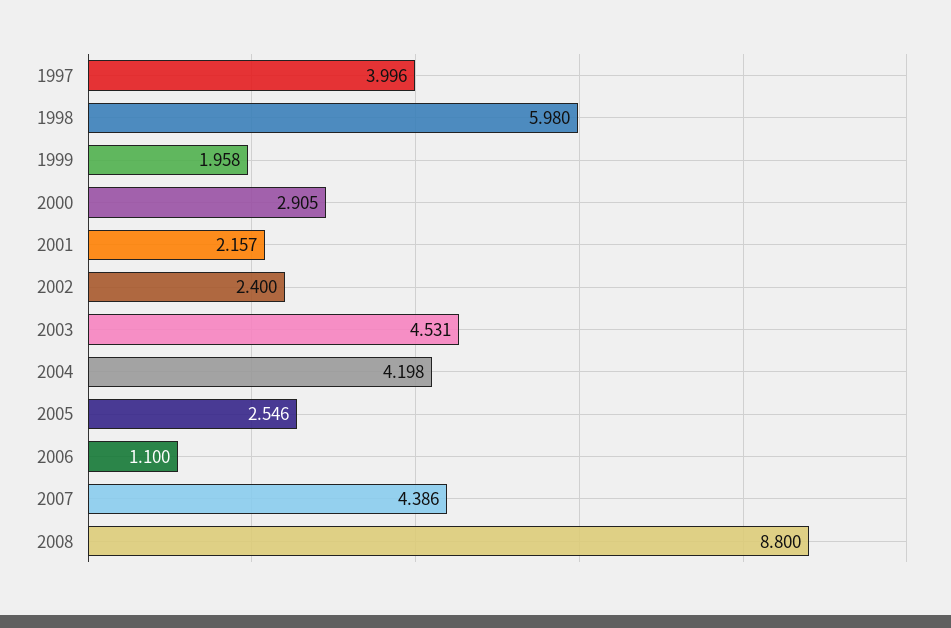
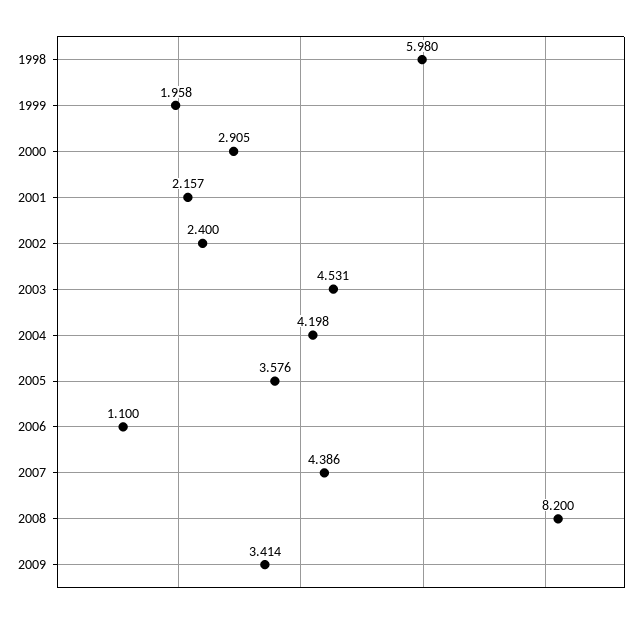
1997: 3.996 -> none
2005: 2.546 -> 3.576
2008: 8.8 -> 8.2
2009: none -> 3.414

